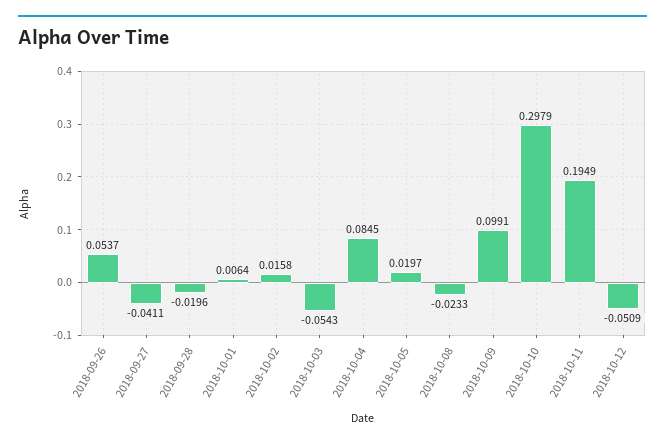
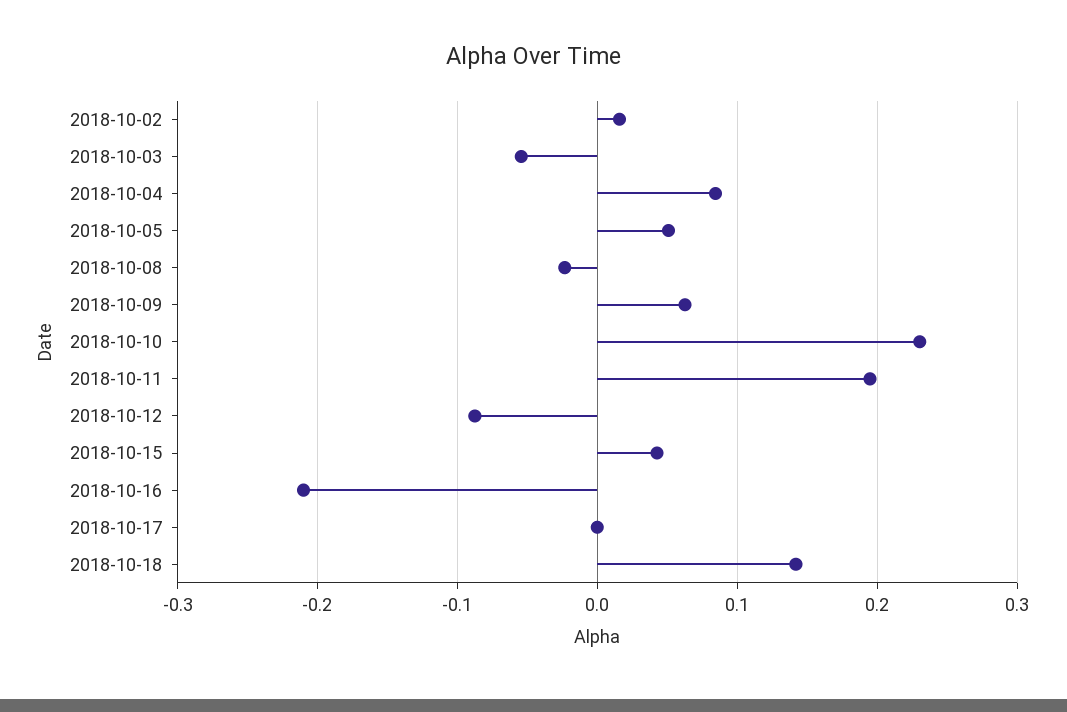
2018-09-26: 0.0537 -> none
2018-09-27: -0.0411 -> none
2018-09-28: -0.0196 -> none
2018-10-01: 0.0064 -> none
2018-10-05: 0.0197 -> 0.05
2018-10-09: 0.0991 -> 0.06
2018-10-10: 0.2979 -> 0.23
2018-10-12: -0.0509 -> -0.09
2018-10-15: none -> 0.04
2018-10-16: none -> -0.21
2018-10-17: none -> 0
2018-10-18: none -> 0.14

